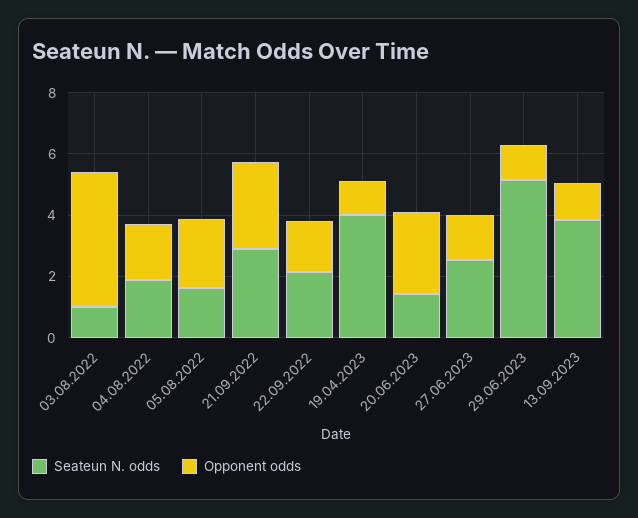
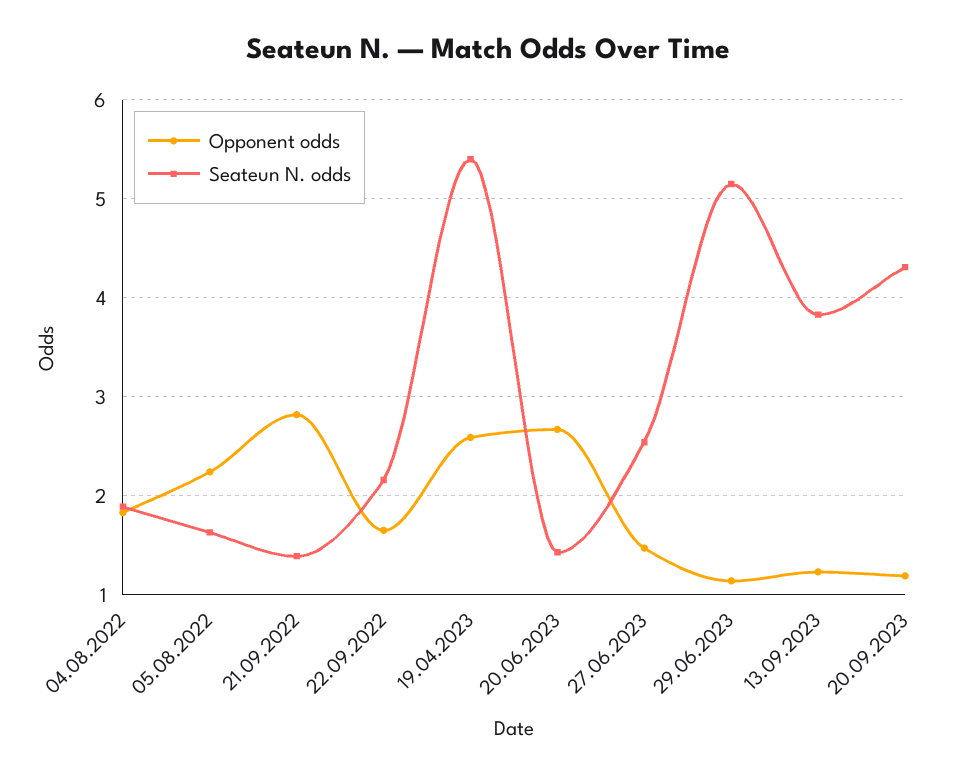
Seateun N. odds, 03.08.2022: 1 -> none
Opponent odds, 03.08.2022: 4.5 -> none
Seateun N. odds, 21.09.2022: 3 -> 1.4
Seateun N. odds, 19.04.2023: 4 -> 5.4
Opponent odds, 19.04.2023: 1 -> 2.6
Opponent odds, 20.09.2023: none -> 1.2
Seateun N. odds, 20.09.2023: none -> 4.3

